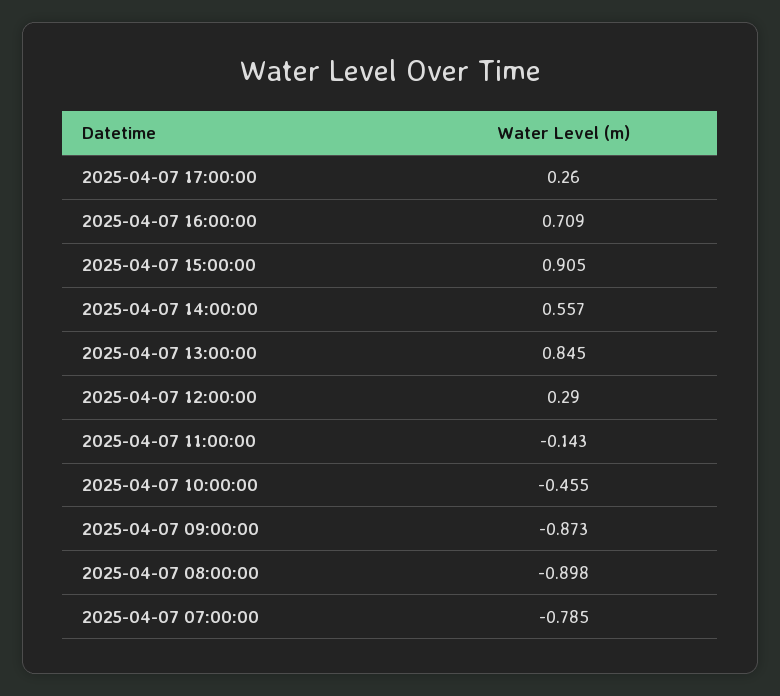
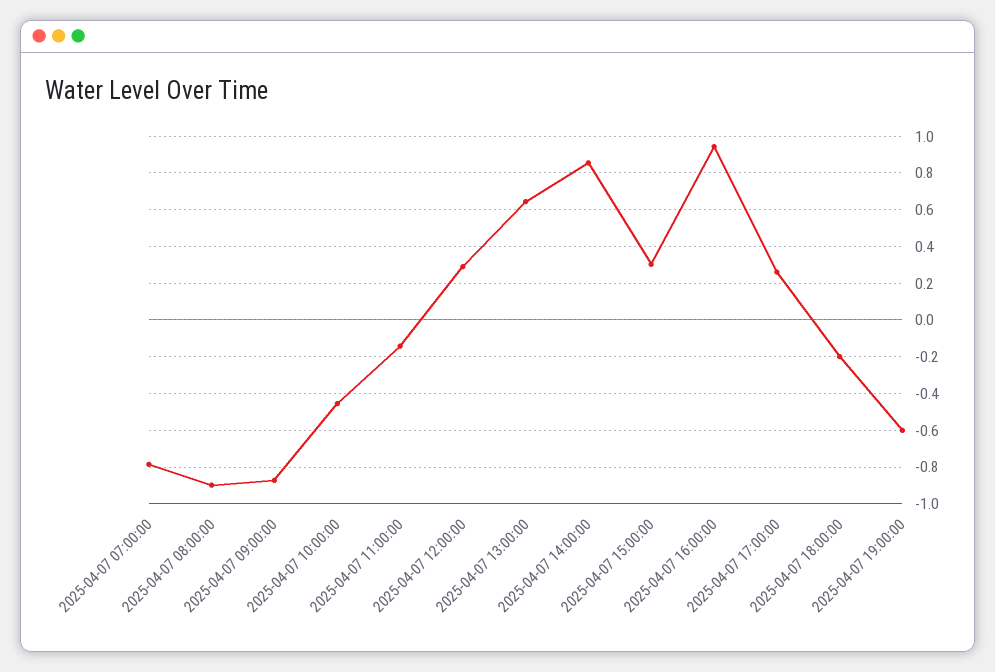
2025-04-07 16:00:00: 0.709 -> 0.95
2025-04-07 15:00:00: 0.905 -> 0.3
2025-04-07 14:00:00: 0.557 -> 0.85
2025-04-07 13:00:00: 0.845 -> 0.65
2025-04-07 18:00:00: none -> -0.2
2025-04-07 19:00:00: none -> -0.6

